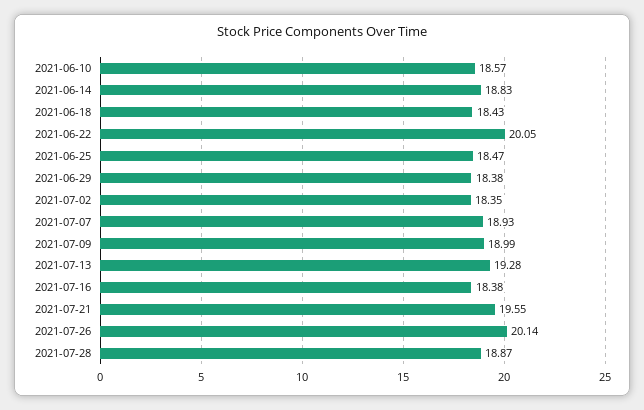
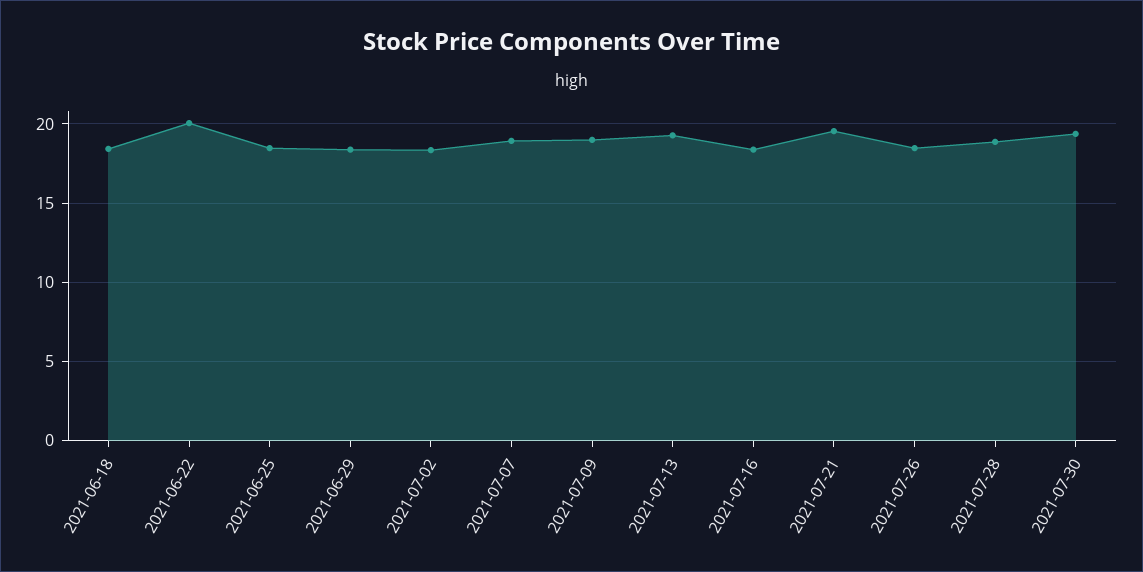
2021-06-10: 18.57 -> none
2021-06-14: 18.83 -> none
2021-07-26: 20.14 -> 18.5
2021-07-30: none -> 19.5

